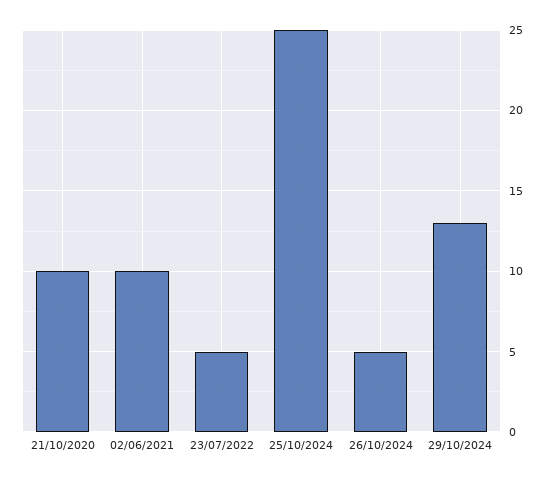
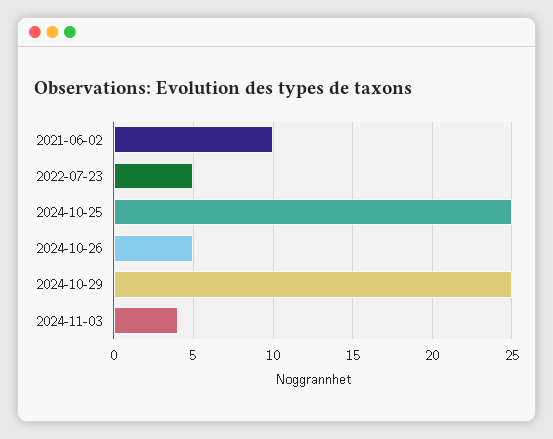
21/10/2020: 10 -> none
29/10/2024: 13 -> 25
2024-11-03: none -> 4

